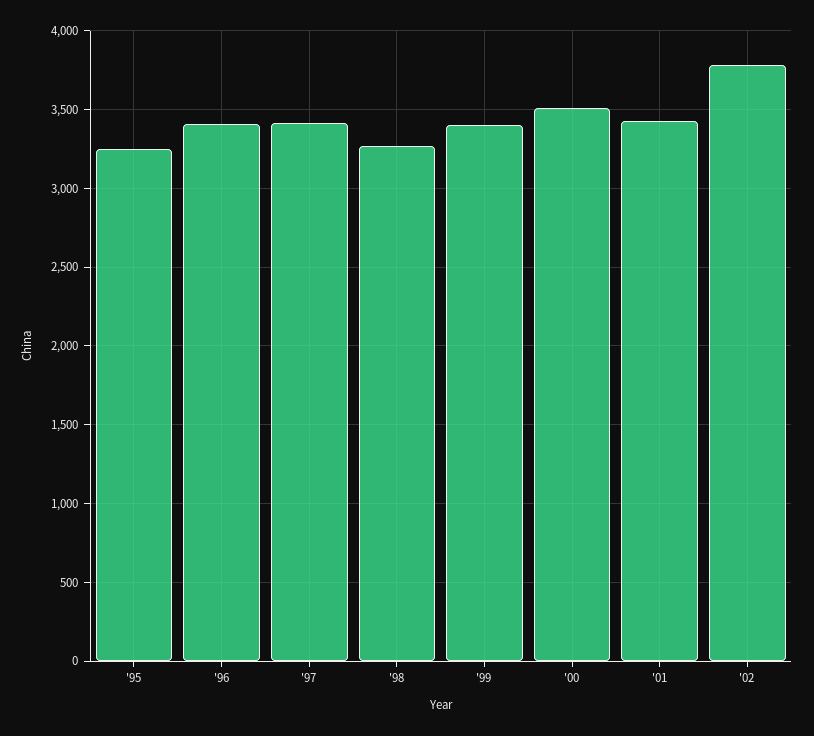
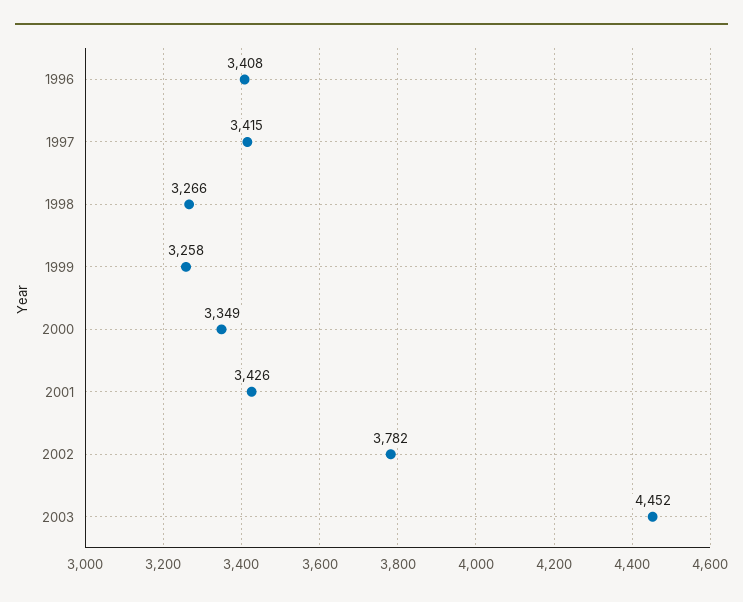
'95: 3250 -> none
'99: 3400 -> 3258
'00: 3500 -> 3349
2003: none -> 4452

